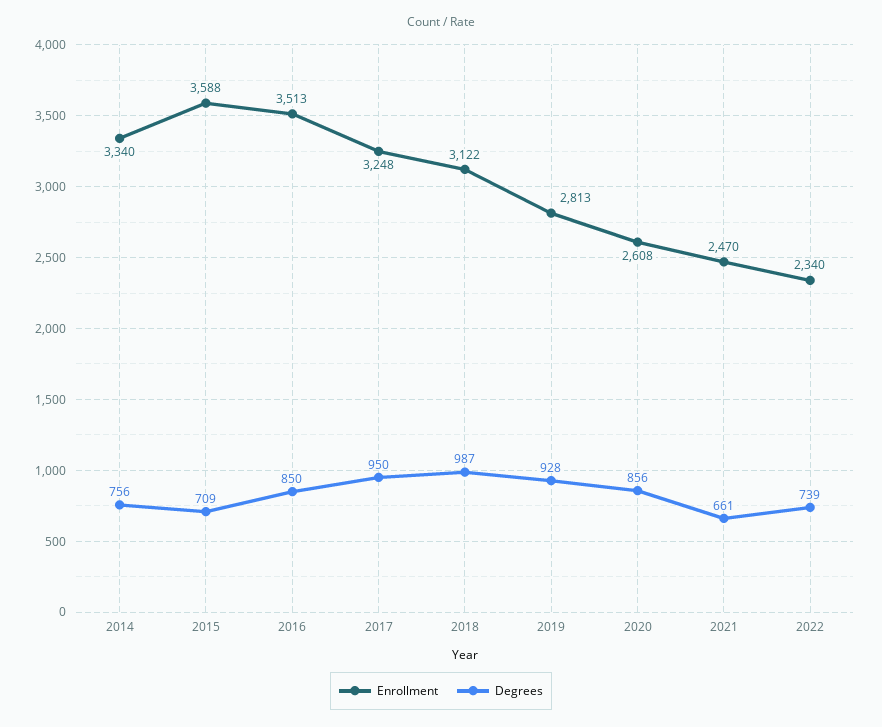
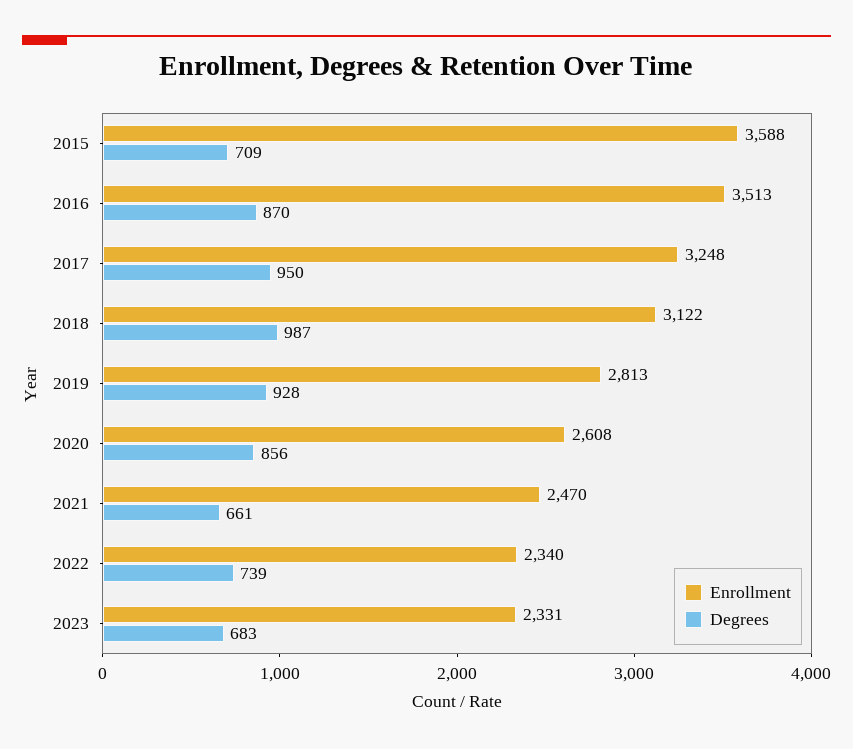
Enrollment, 2014: 3340 -> none
Degrees, 2014: 756 -> none
Degrees, 2016: 850 -> 870
Enrollment, 2023: none -> 2331
Degrees, 2023: none -> 683

